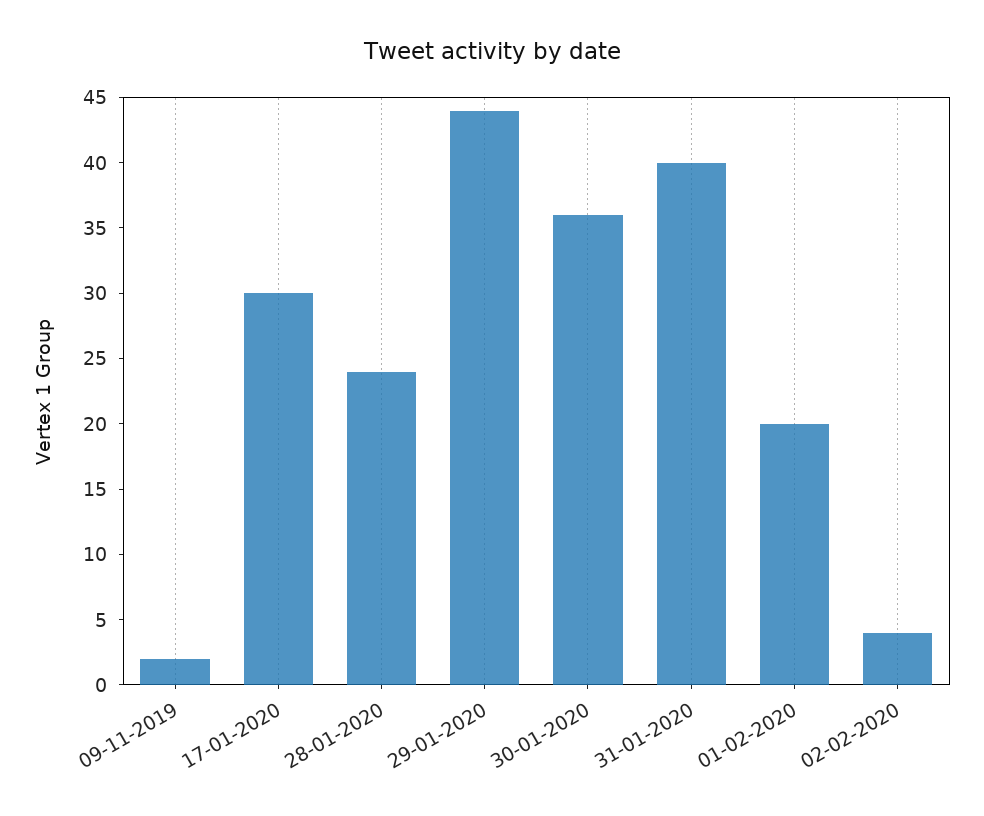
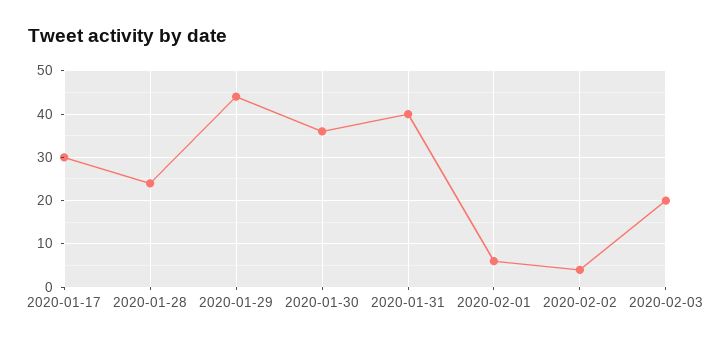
09-11-2019: 2 -> none
01-02-2020: 20 -> 5
2020-02-03: none -> 20

